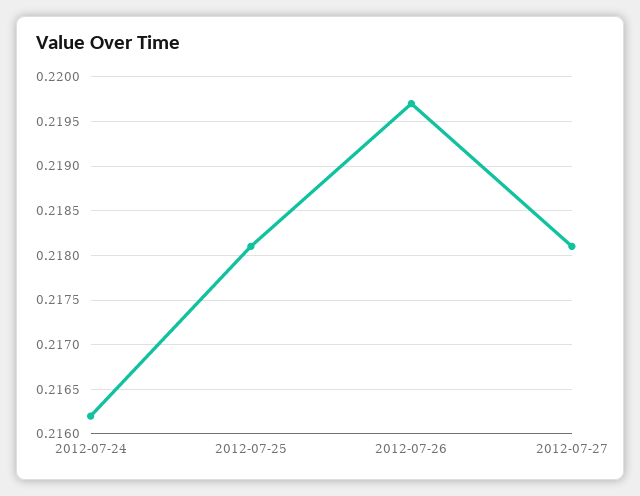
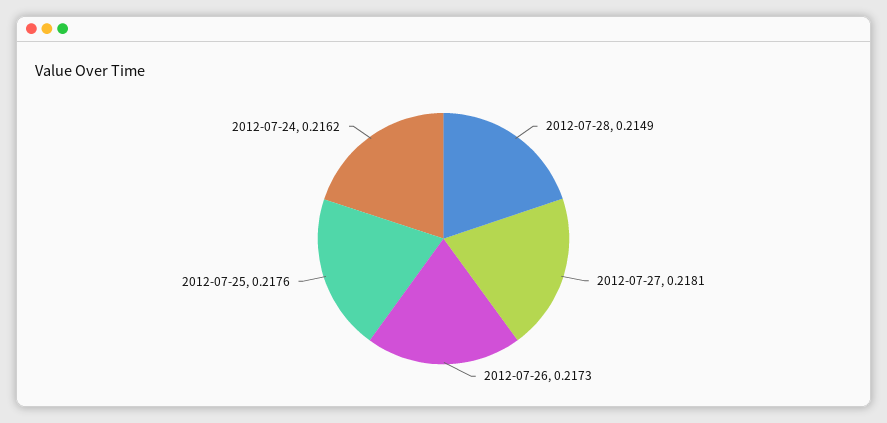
2012-07-25: 0.2181 -> 0.2176
2012-07-26: 0.2197 -> 0.2173
2012-07-28: none -> 0.2149

